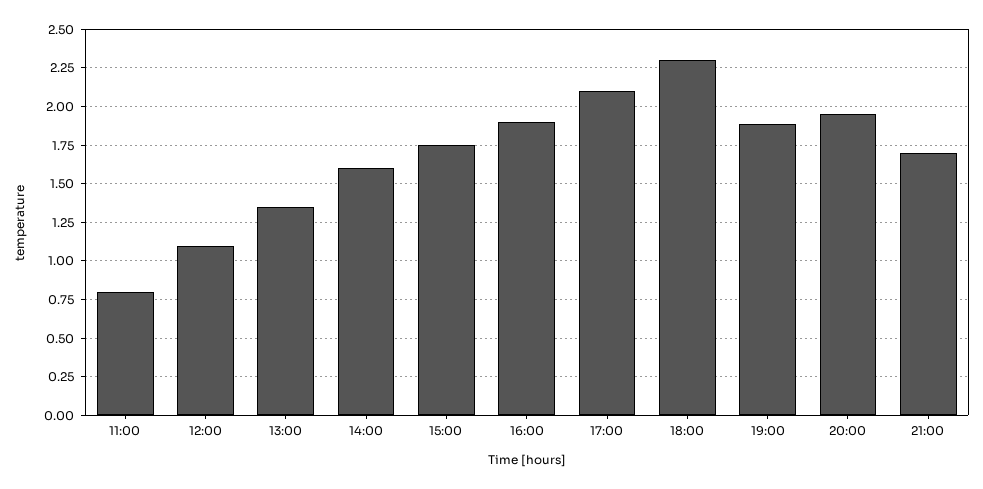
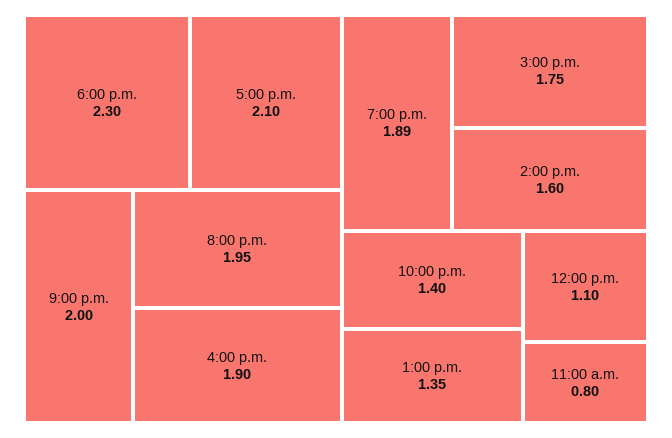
21:00: 1.7 -> 2
10:00 p.m.: none -> 1.4

